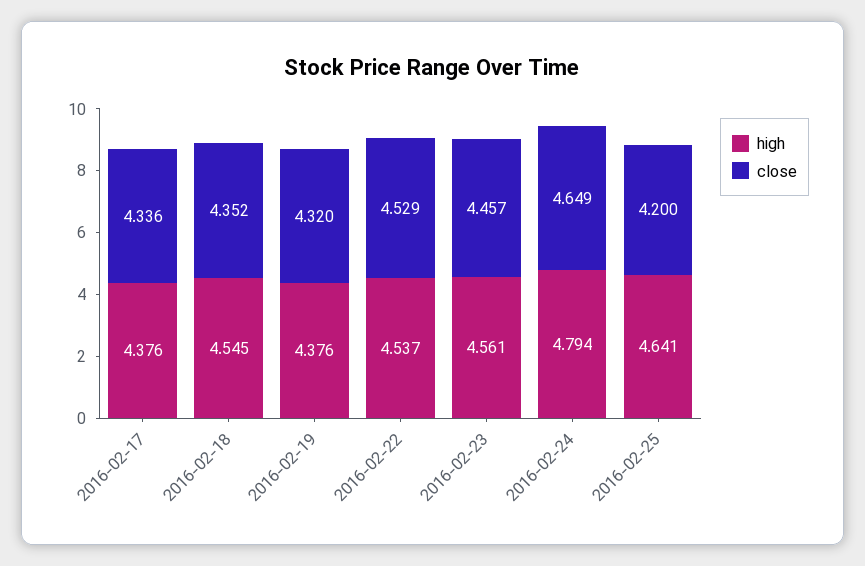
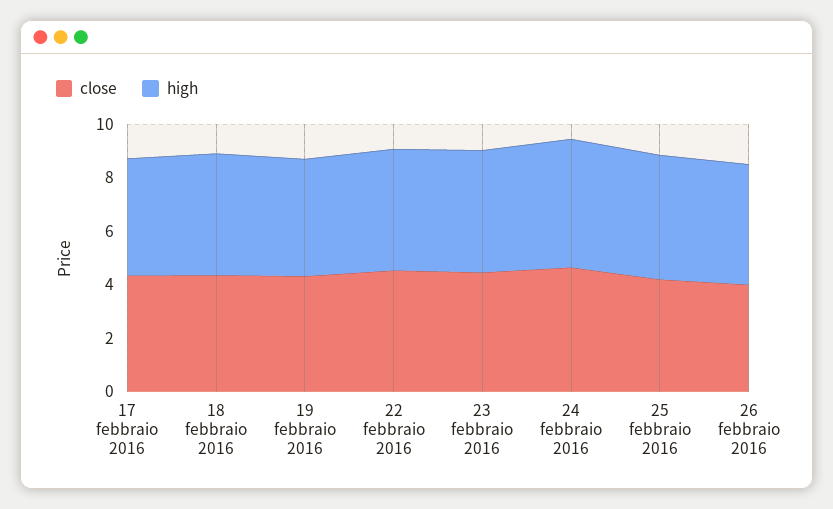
close, 26 febbraio 2016: none -> 4
high, 26 febbraio 2016: none -> 4.5

